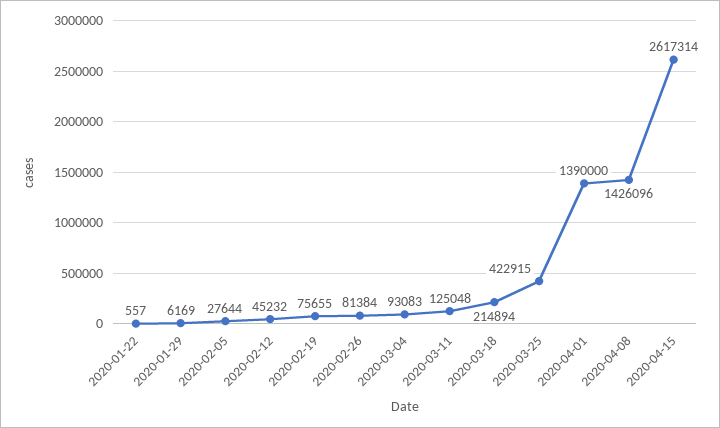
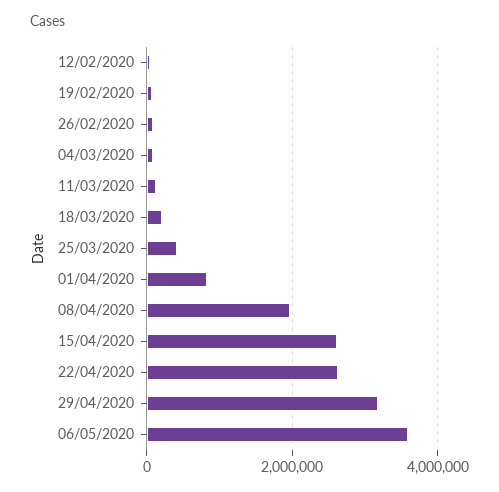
2020-01-22: 557 -> none
2020-01-29: 6169 -> none
2020-02-05: 27644 -> none
2020-04-01: 1390000 -> 800000
2020-04-08: 1426096 -> 2000000
22/04/2020: none -> 2600000
29/04/2020: none -> 3200000
06/05/2020: none -> 3600000

